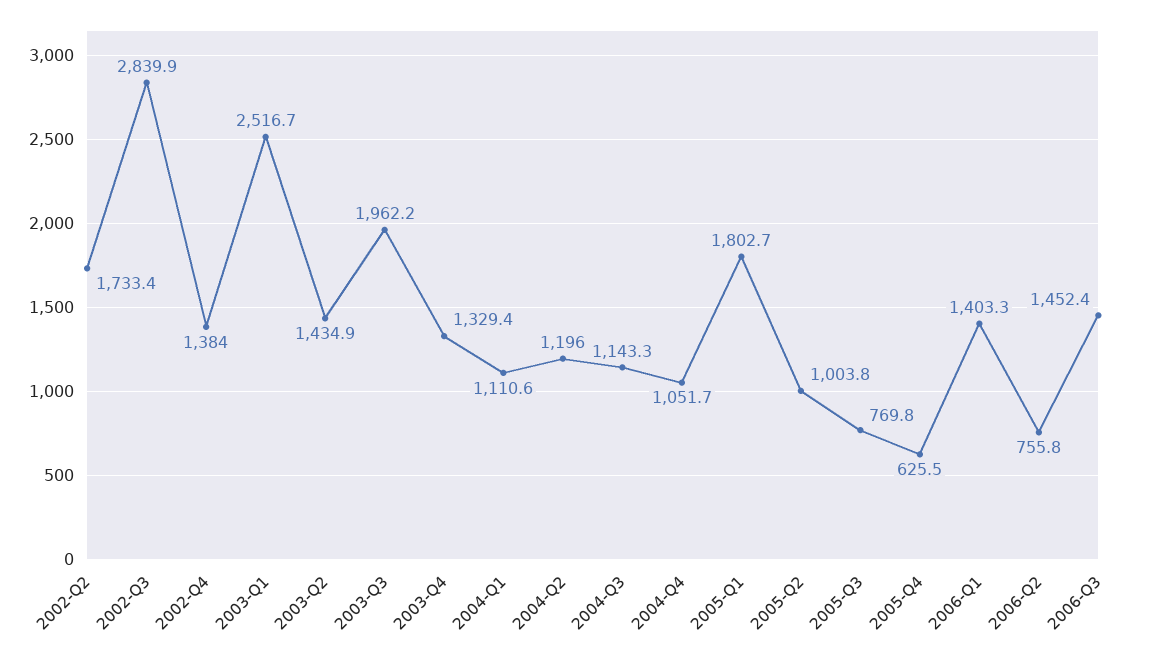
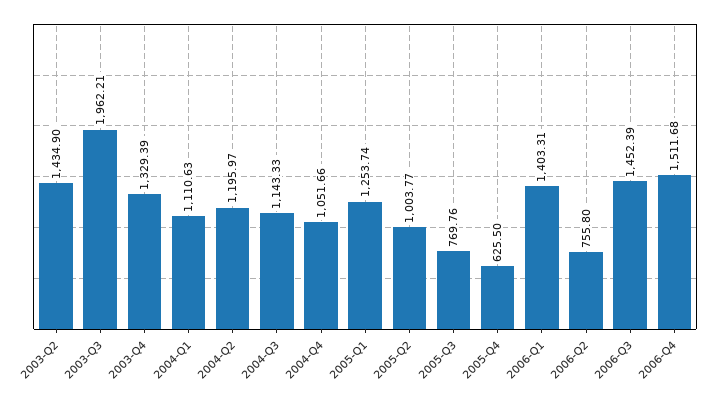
2002-Q2: 1733.4 -> none
2002-Q3: 2839.9 -> none
2002-Q4: 1384 -> none
2003-Q1: 2516.7 -> none
2005-Q1: 1802.7 -> 1253.74
2006-Q4: none -> 1511.68

